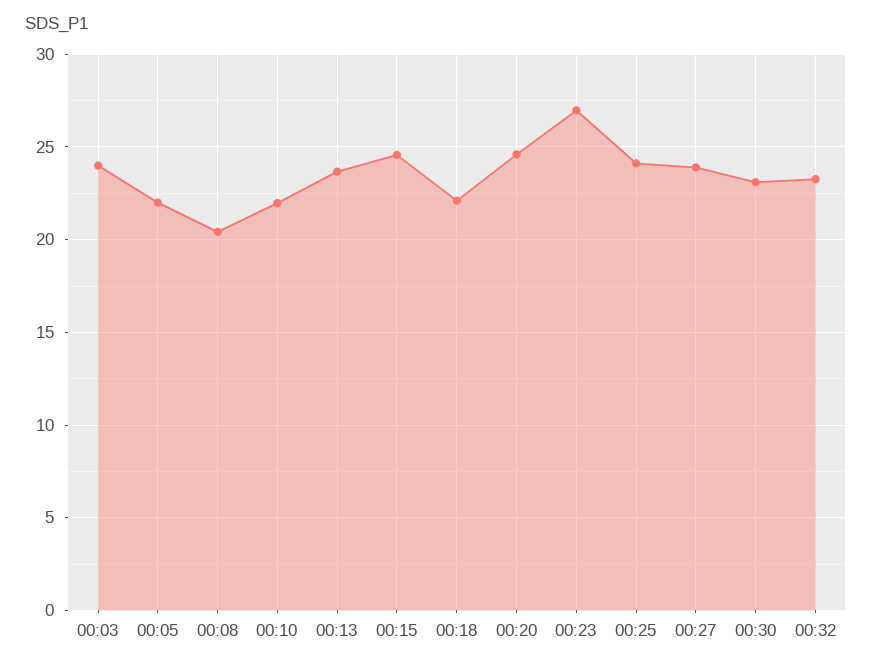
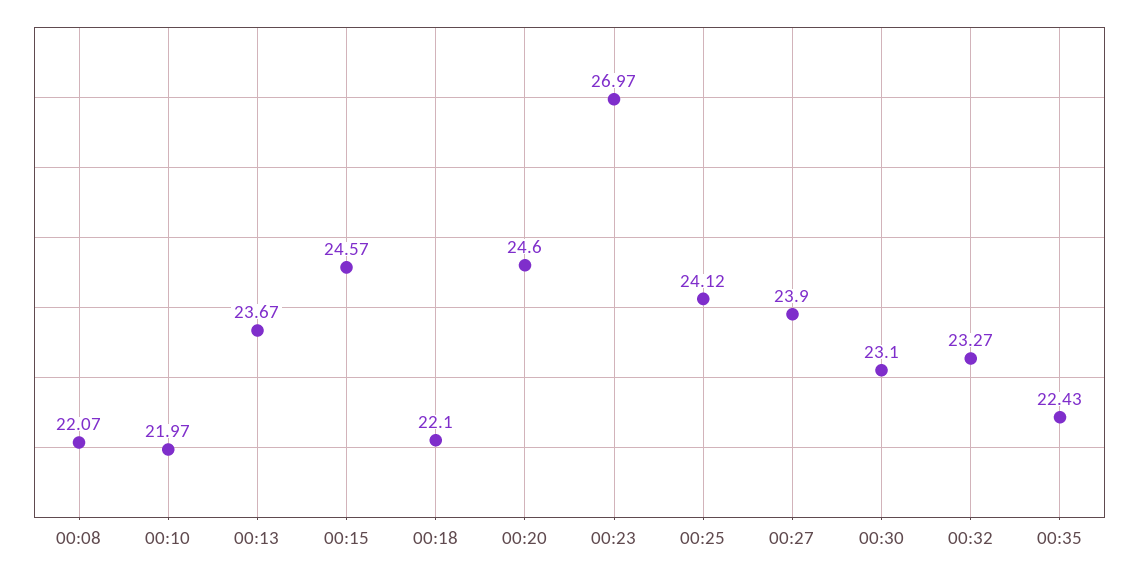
00:03: 24 -> none
00:05: 22 -> none
00:08: 20.5 -> 22.07
00:35: none -> 22.43

